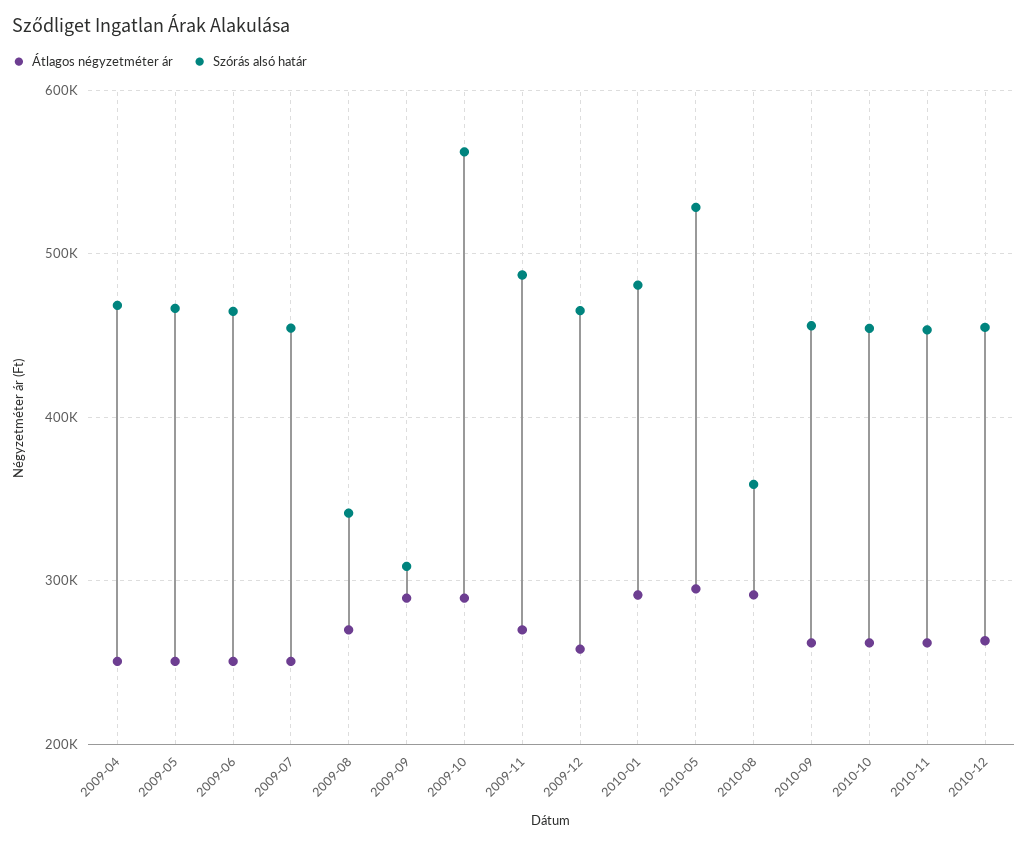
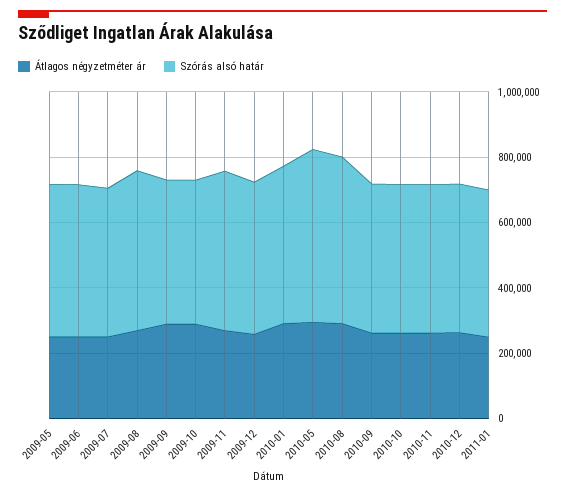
Átlagos négyzetméter ár, 2009-04: 250000 -> none
Szórás alsó határ, 2009-04: 470000 -> none
Szórás alsó határ, 2009-08: 340000 -> 500000
Szórás alsó határ, 2009-09: 310000 -> 450000
Szórás alsó határ, 2009-10: 560000 -> 450000
Szórás alsó határ, 2010-08: 360000 -> 500000
Átlagos négyzetméter ár, 2011-01: none -> 250000
Szórás alsó határ, 2011-01: none -> 450000

